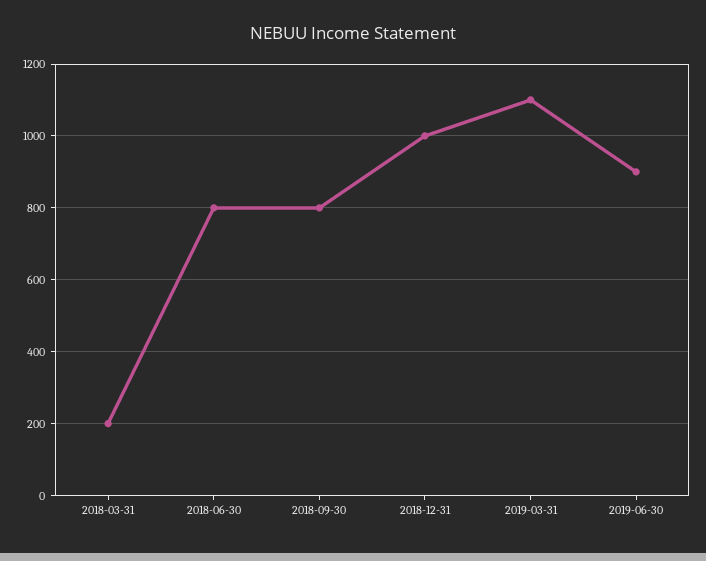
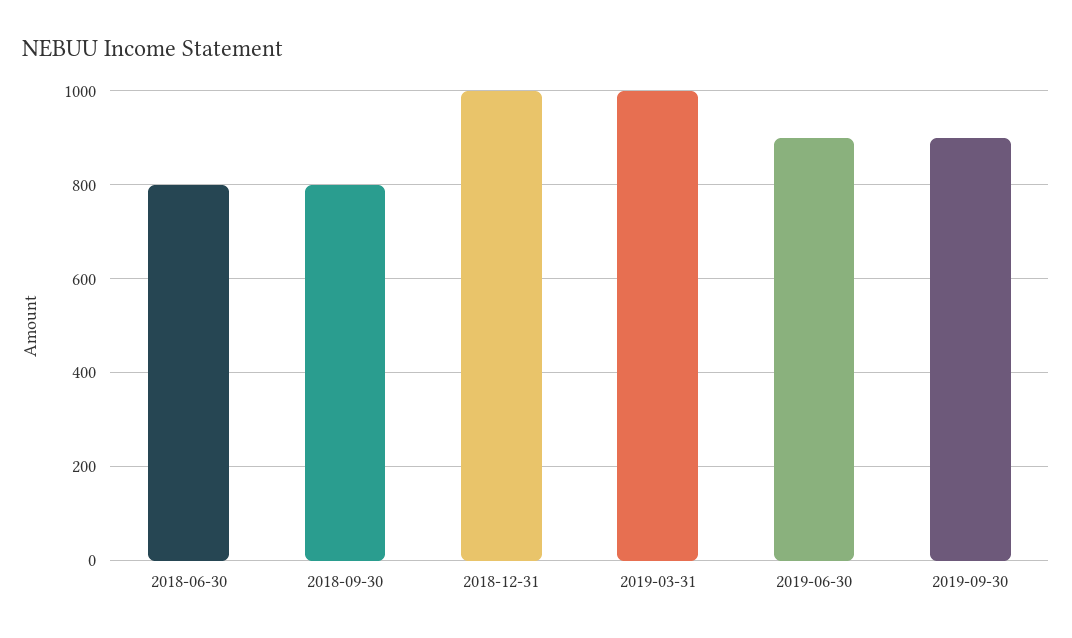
2018-03-31: 200 -> none
2019-03-31: 1100 -> 1000
2019-09-30: none -> 900

